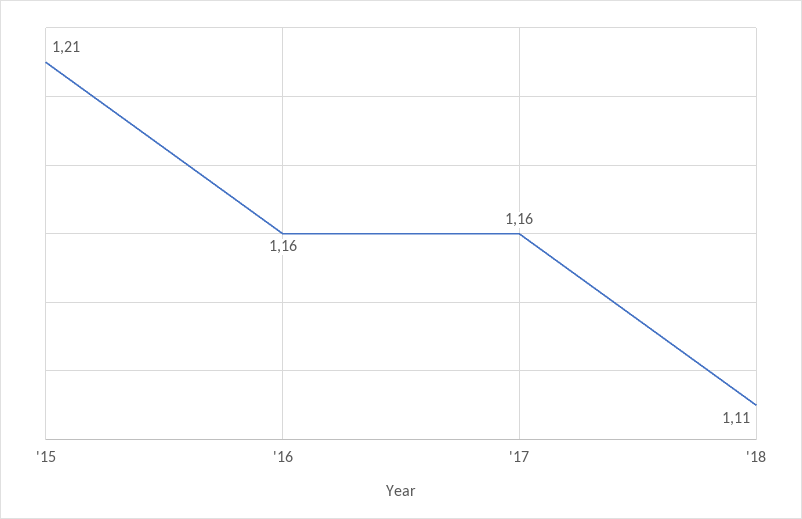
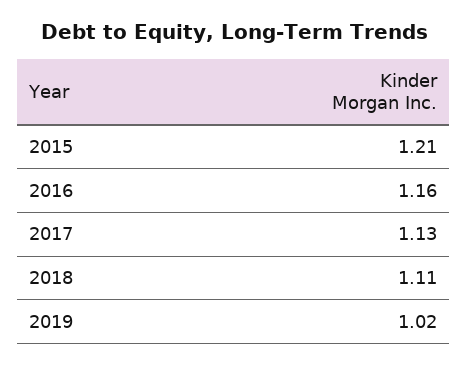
'17: 1.16 -> 1.13
2019: none -> 1.02

